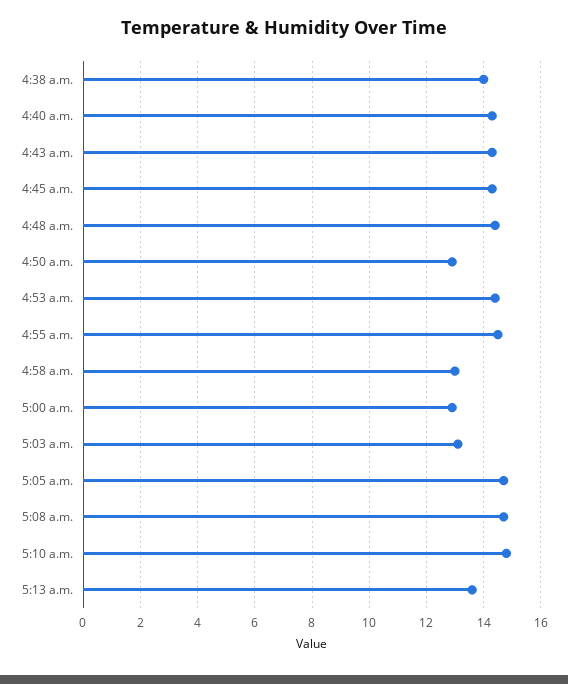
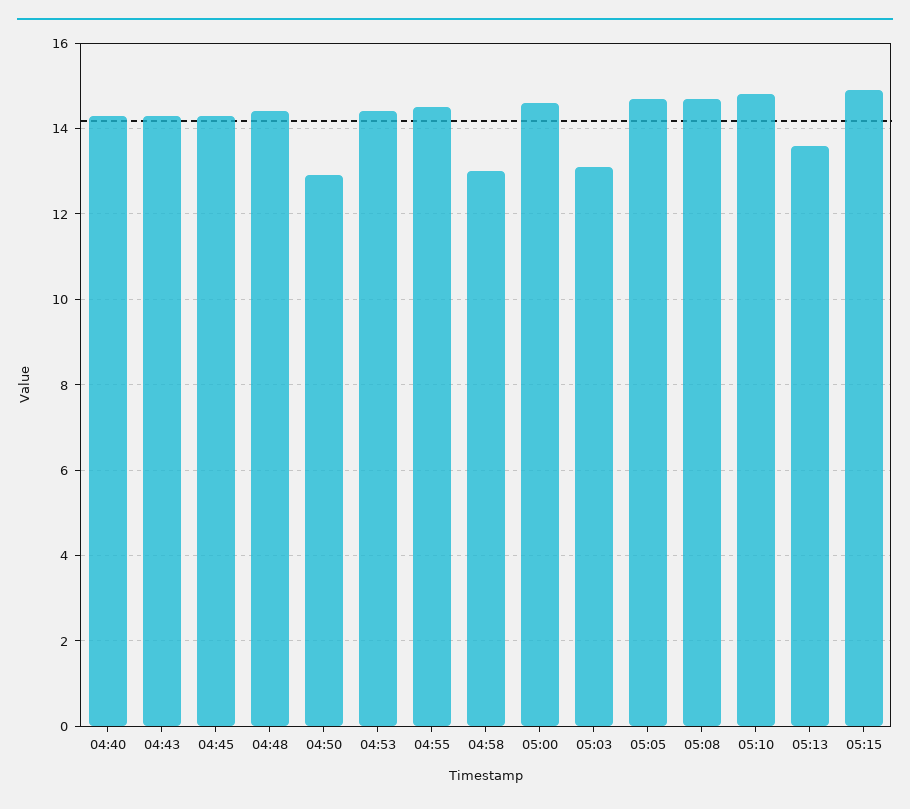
4:38 a.m.: 14 -> none
5:00 a.m.: 13 -> 14.5
05:15: none -> 15

